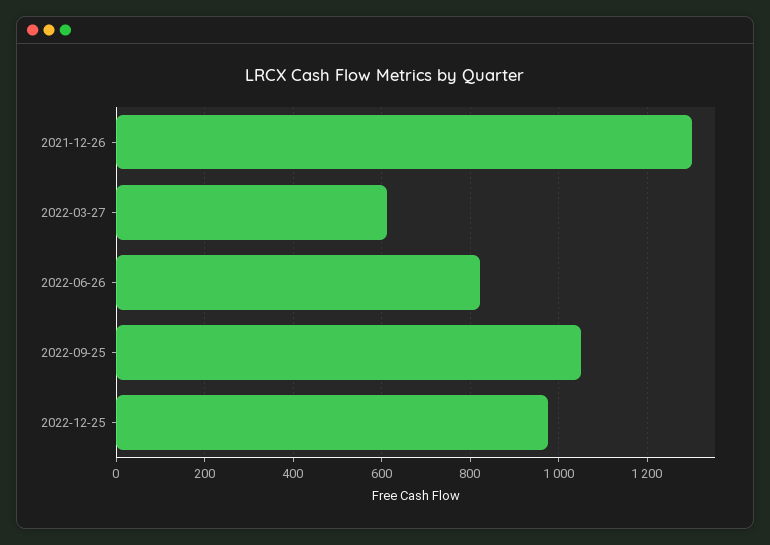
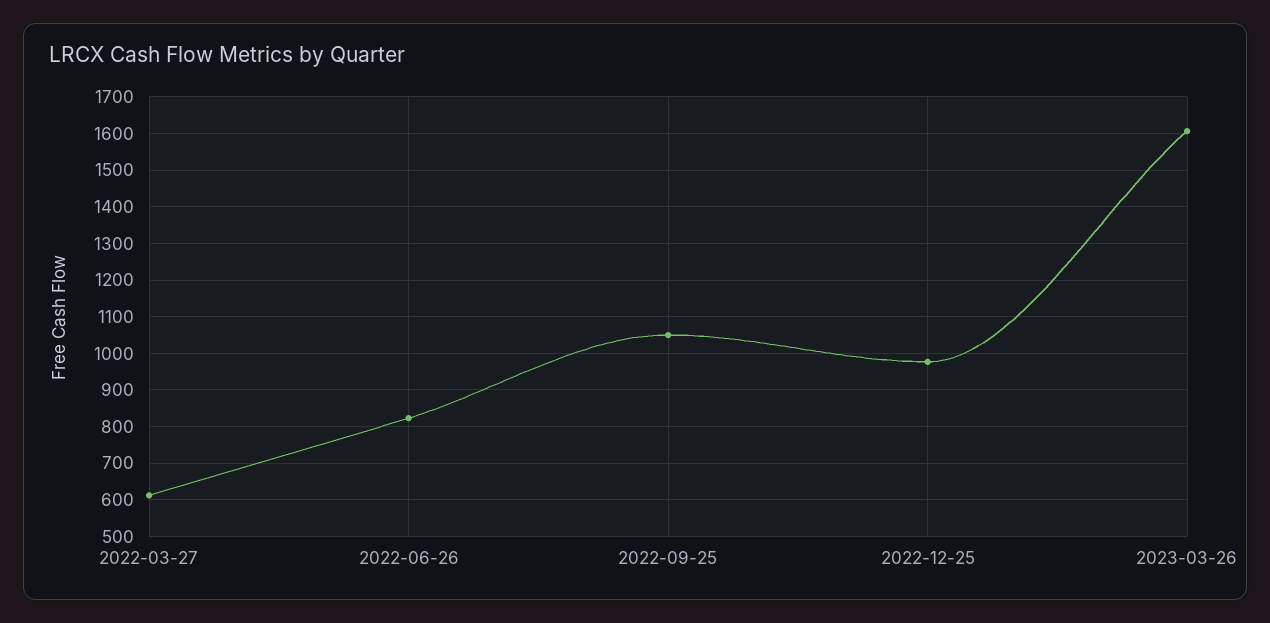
2021-12-26: 1300 -> none
2023-03-26: none -> 1600

